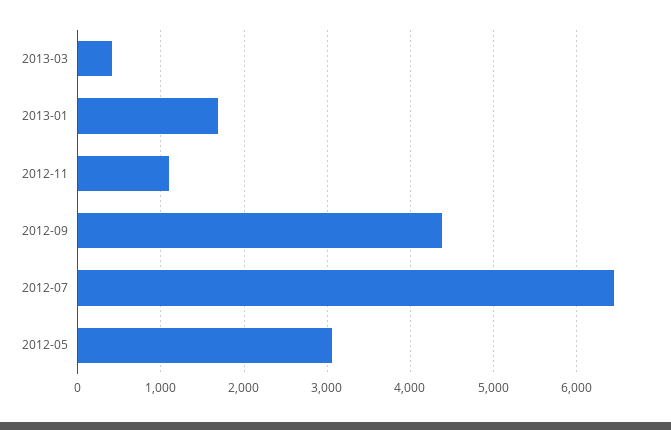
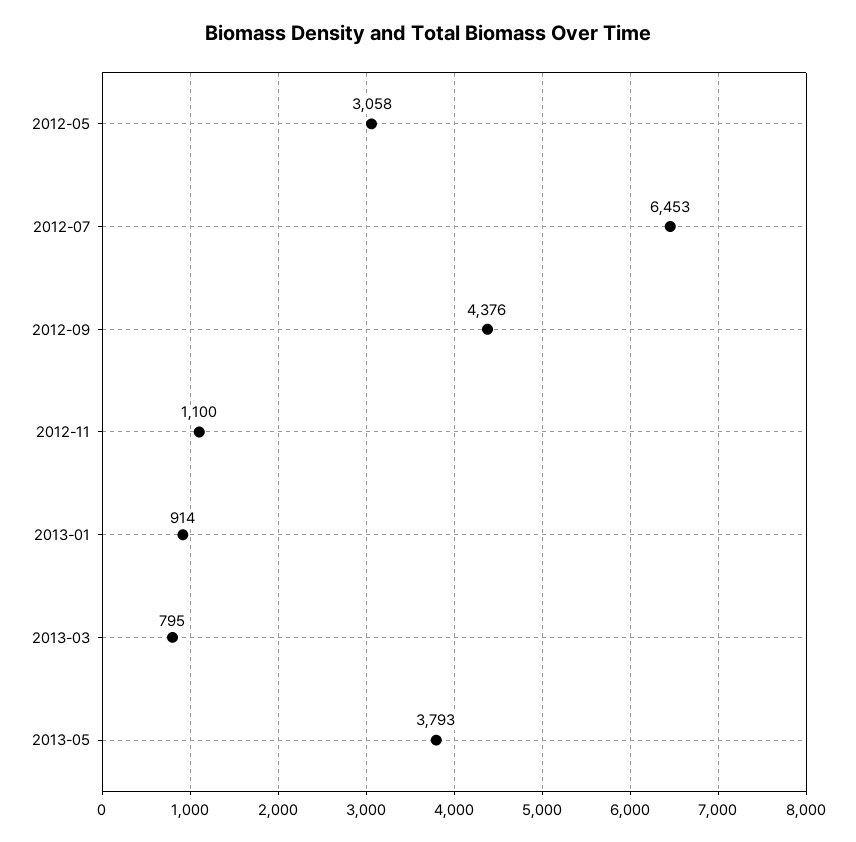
2013-03: 400 -> 795
2013-01: 1700 -> 914
2013-05: none -> 3793

